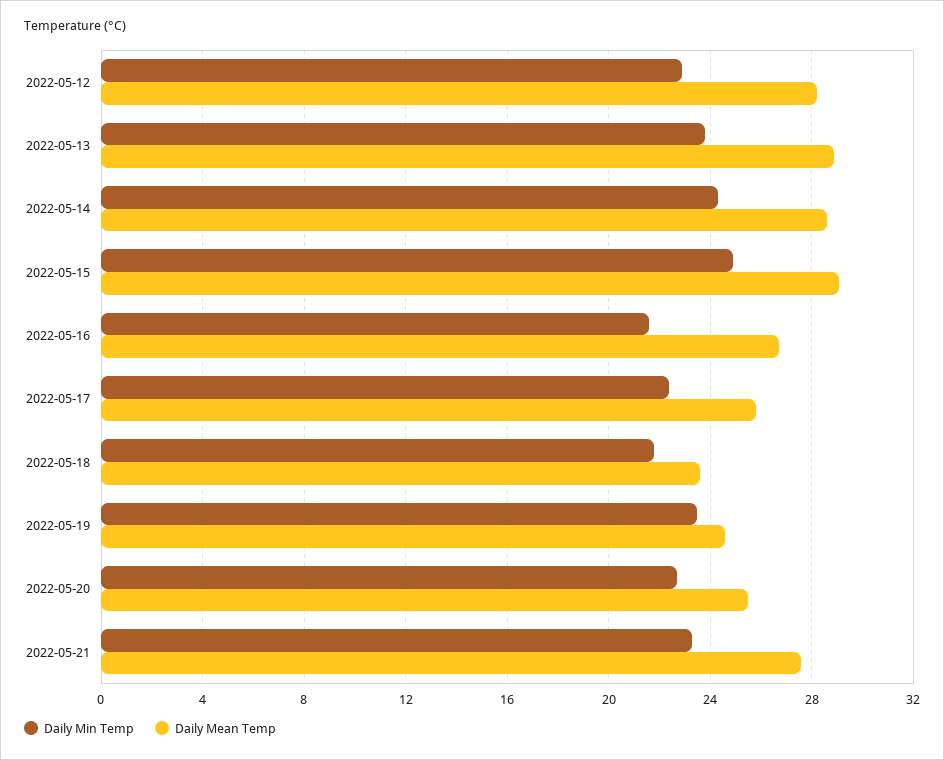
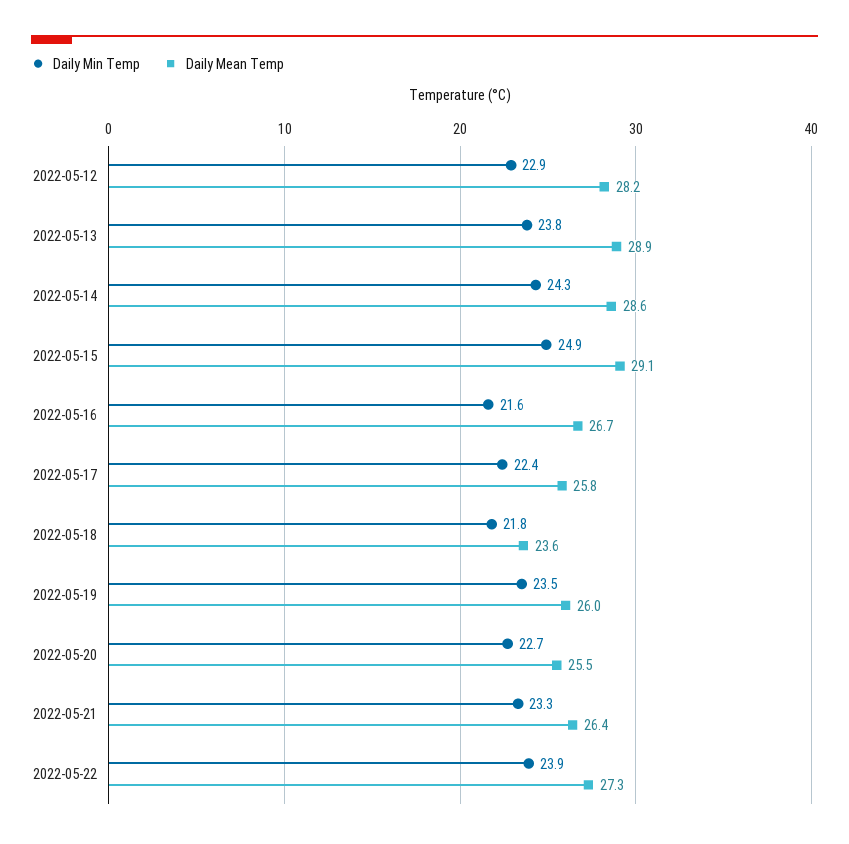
Daily Mean Temp, 2022-05-19: 24.5 -> 26
Daily Mean Temp, 2022-05-21: 27.5 -> 26.4
Daily Min Temp, 2022-05-22: none -> 23.9
Daily Mean Temp, 2022-05-22: none -> 27.3

